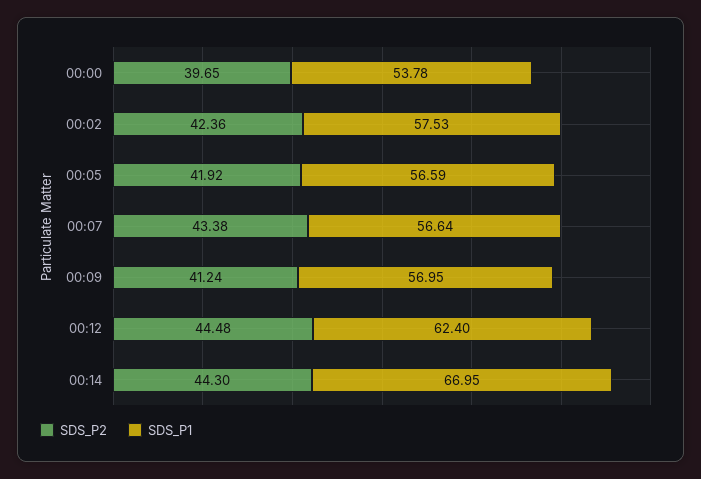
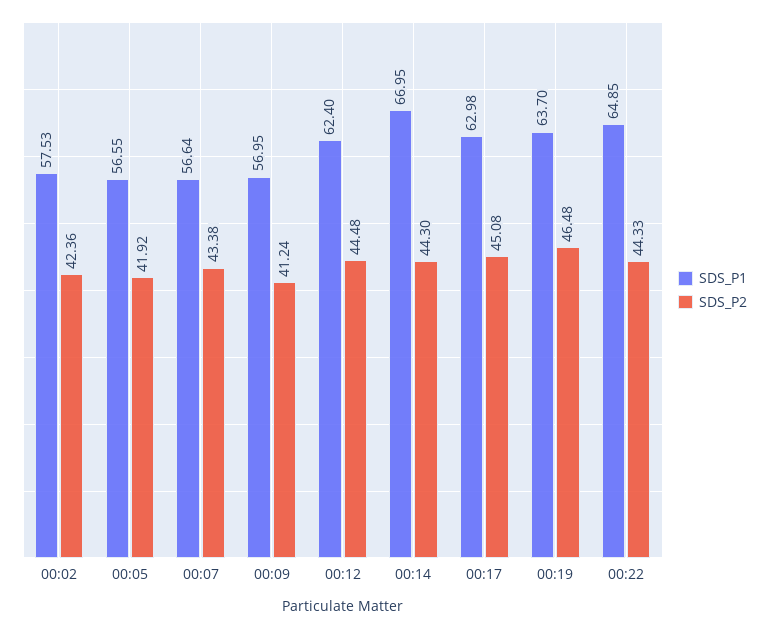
SDS_P2, 00:00: 39.65 -> none
SDS_P1, 00:00: 53.78 -> none
SDS_P1, 00:05: 56.59 -> 56.55
SDS_P1, 00:17: none -> 62.98
SDS_P2, 00:17: none -> 45.08
SDS_P1, 00:19: none -> 63.7
SDS_P2, 00:19: none -> 46.48
SDS_P1, 00:22: none -> 64.85
SDS_P2, 00:22: none -> 44.33

